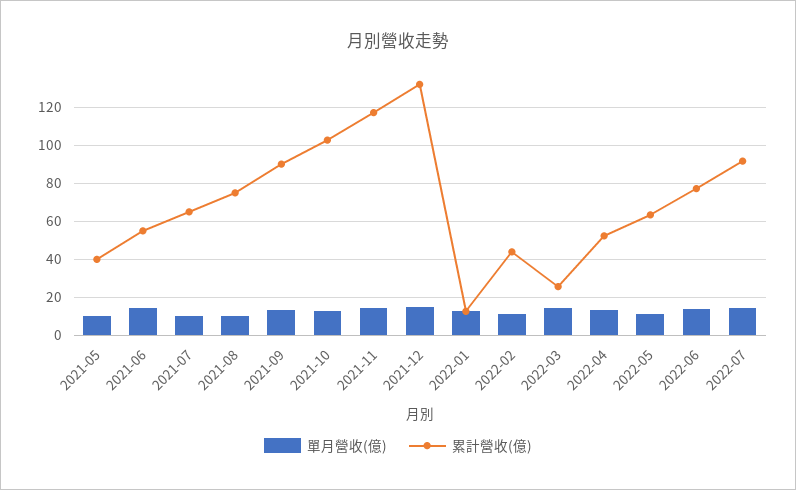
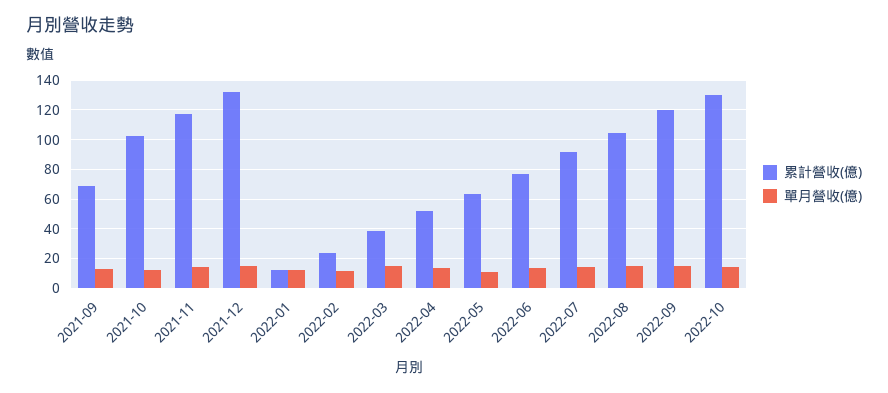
單月營收(億), 2021-05: 10 -> none
累計營收(億), 2021-05: 40 -> none
單月營收(億), 2021-06: 15 -> none
累計營收(億), 2021-06: 55 -> none
單月營收(億), 2021-07: 10 -> none
累計營收(億), 2021-07: 65 -> none
單月營收(億), 2021-08: 10 -> none
累計營收(億), 2021-08: 75 -> none
累計營收(億), 2021-09: 90 -> 70
累計營收(億), 2022-02: 45 -> 25
累計營收(億), 2022-03: 25 -> 40
累計營收(億), 2022-08: none -> 105
單月營收(億), 2022-08: none -> 15
累計營收(億), 2022-09: none -> 120
單月營收(億), 2022-09: none -> 15
累計營收(億), 2022-10: none -> 130
單月營收(億), 2022-10: none -> 15

